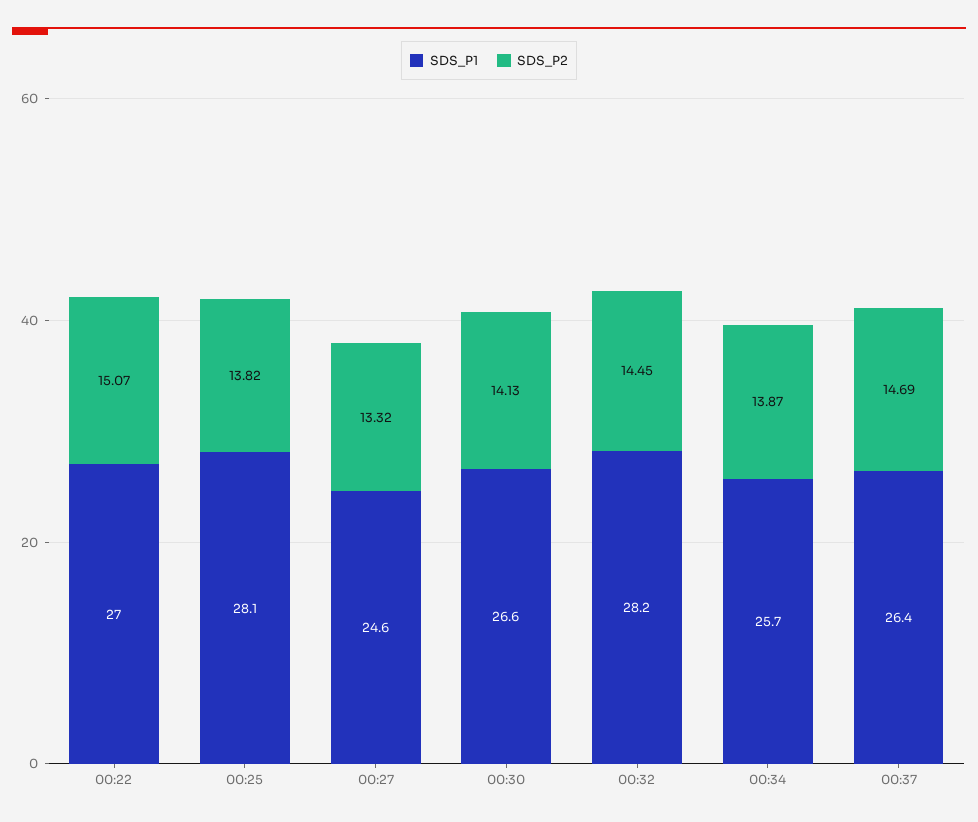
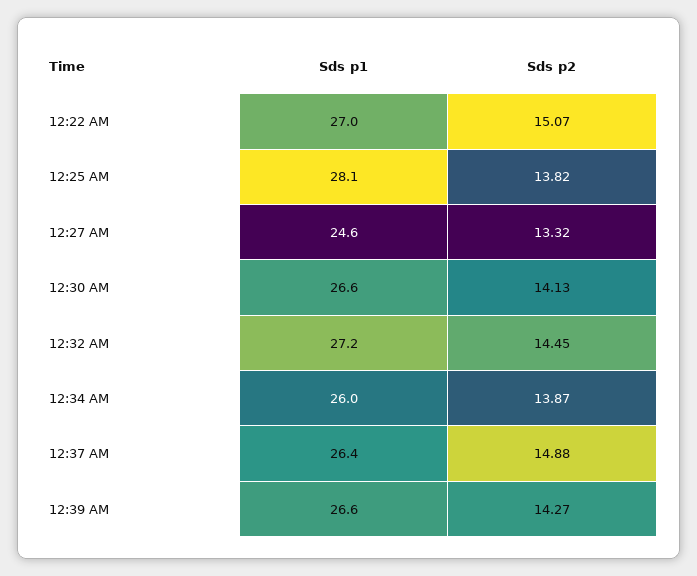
SDS_P1, 00:32: 28.2 -> 27.2
SDS_P1, 00:34: 25.7 -> 26
SDS_P2, 00:37: 14.69 -> 14.88
SDS_P1, 12:39 AM: none -> 26.6
SDS_P2, 12:39 AM: none -> 14.27

